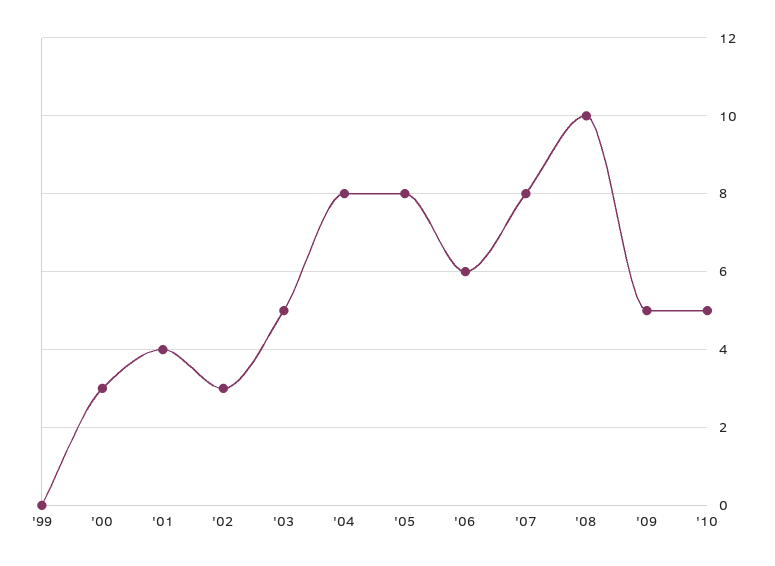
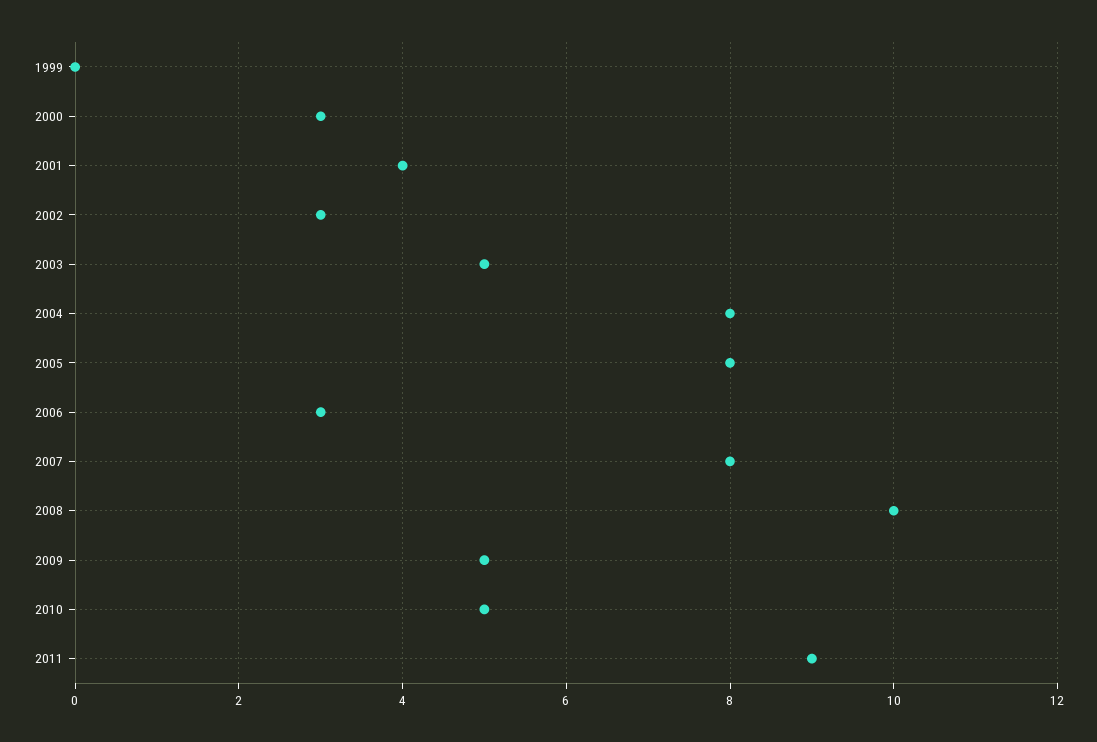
'06: 6 -> 3
2011: none -> 9

